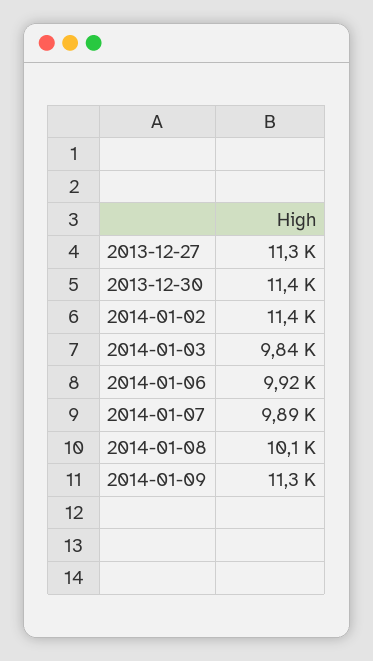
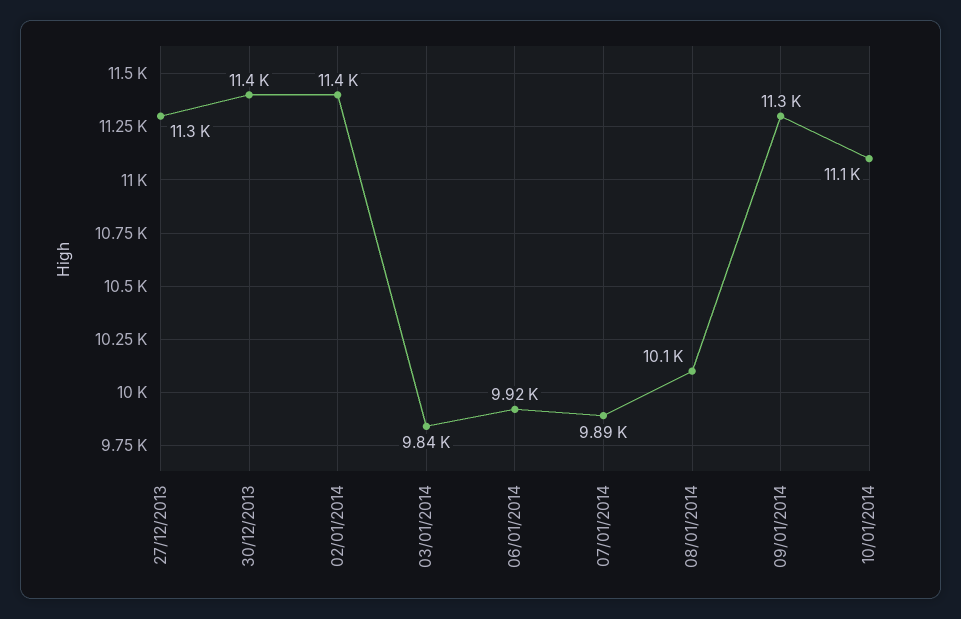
10/01/2014: none -> 11100

